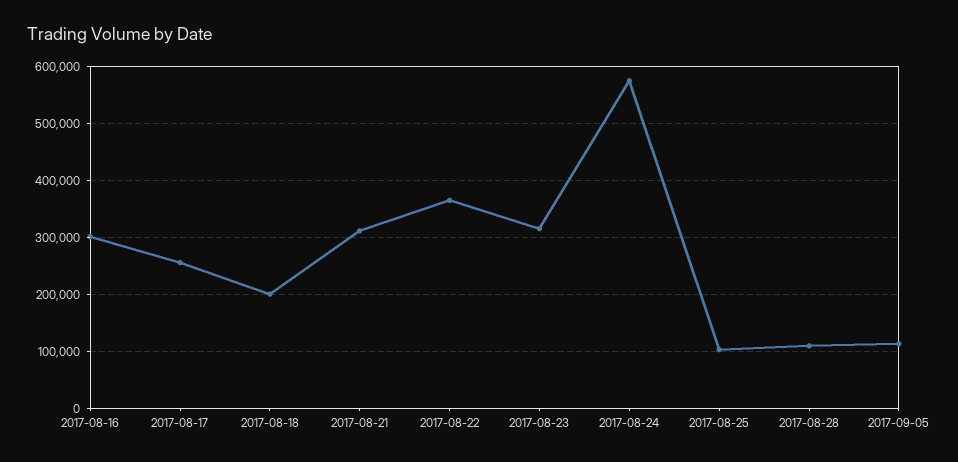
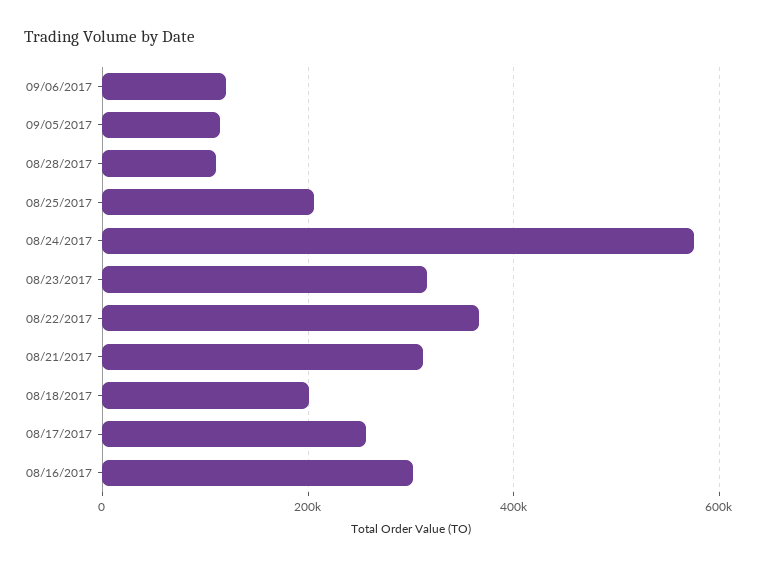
2017-08-25: 100000 -> 200000
09/06/2017: none -> 120000

